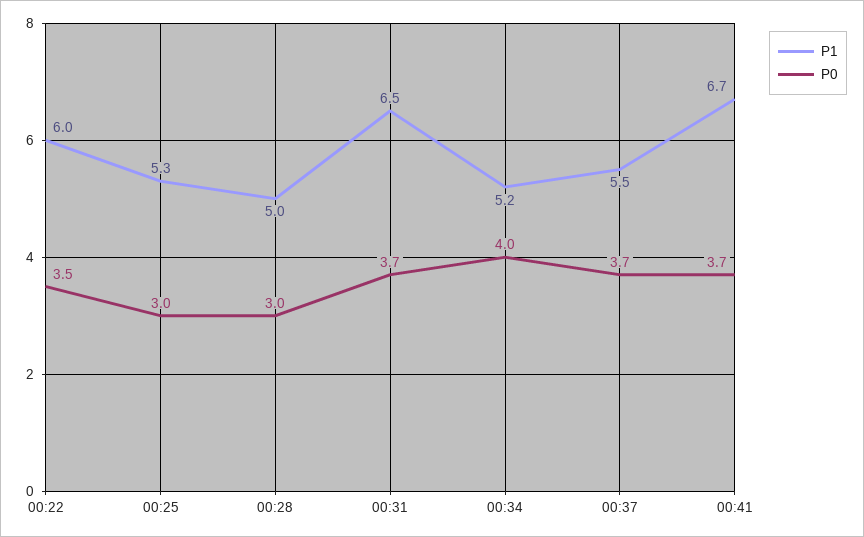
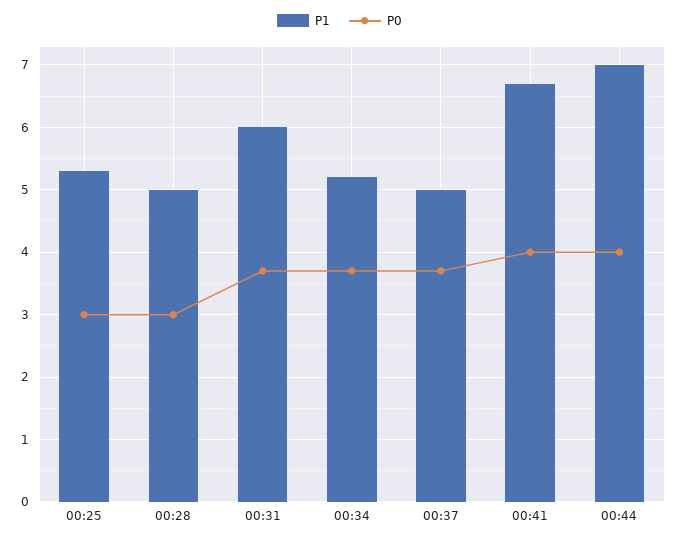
P1, 00:22: 6 -> none
P0, 00:22: 3.5 -> none
P1, 00:31: 6.5 -> 6
P0, 00:34: 4 -> 3.7
P1, 00:37: 5.5 -> 5
P0, 00:41: 3.7 -> 4
P1, 00:44: none -> 7
P0, 00:44: none -> 4

